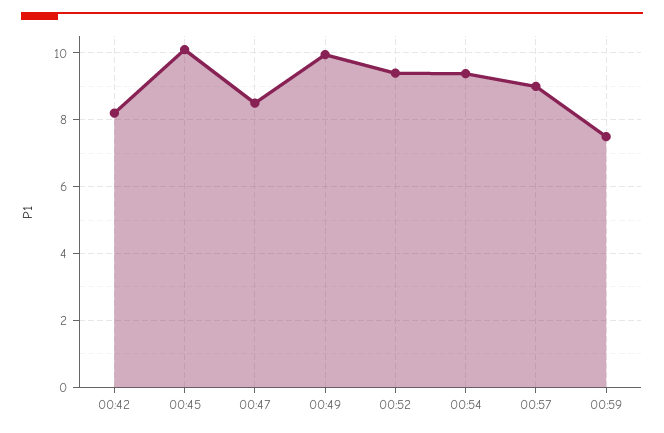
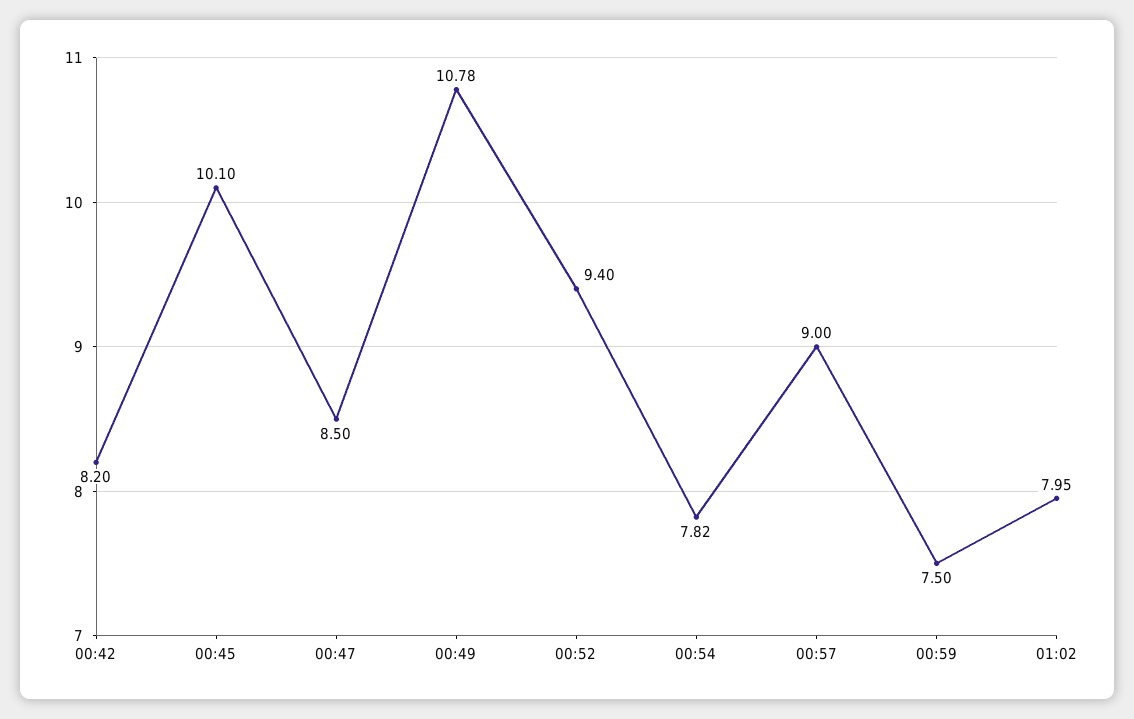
00:49: 10 -> 10.78
00:54: 9.4 -> 7.82
01:02: none -> 7.95

